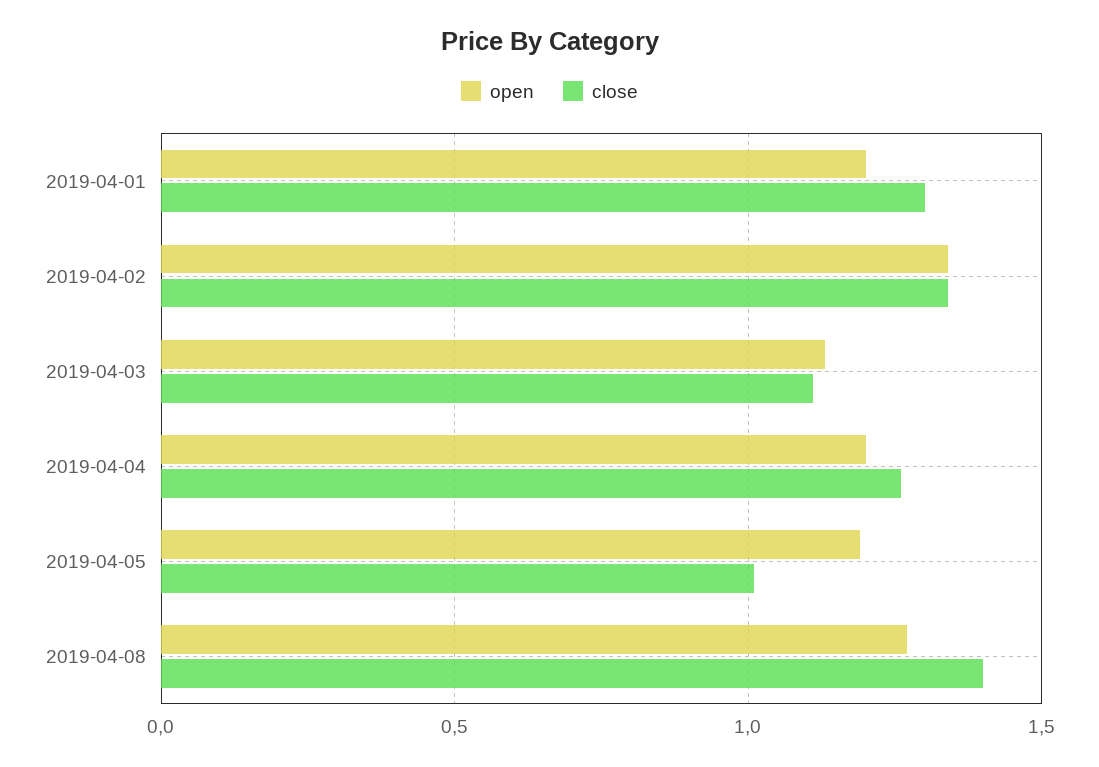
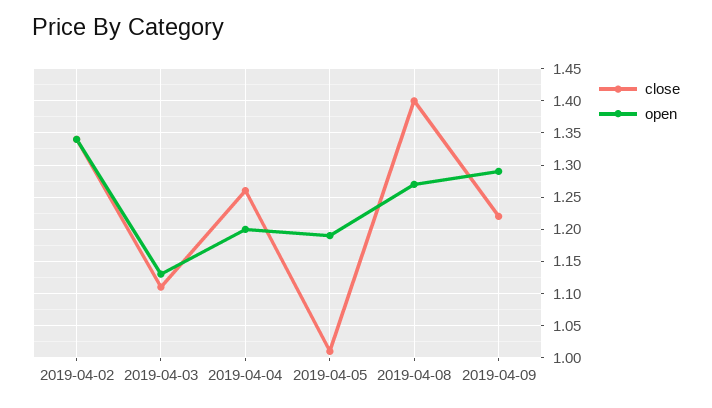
open, 2019-04-01: 1.2 -> none
close, 2019-04-01: 1.3 -> none
close, 2019-04-09: none -> 1.22
open, 2019-04-09: none -> 1.29

